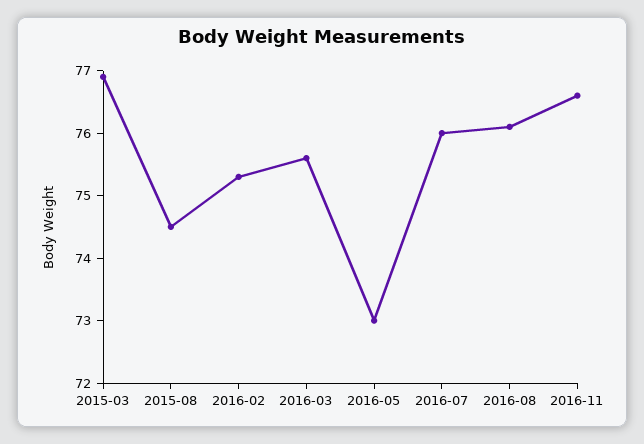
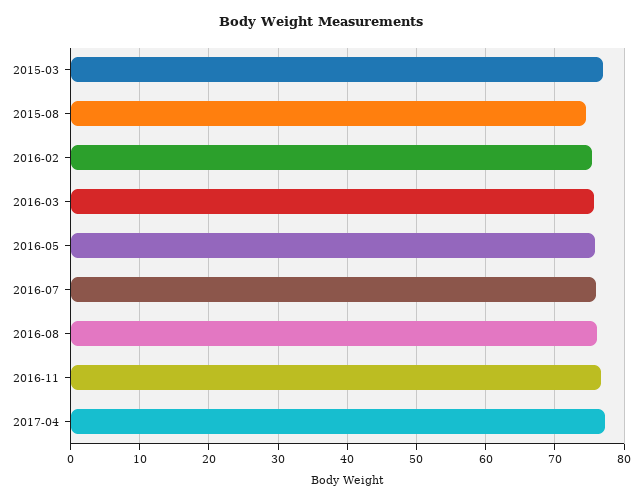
2016-05: 73 -> 76
2017-04: none -> 77

